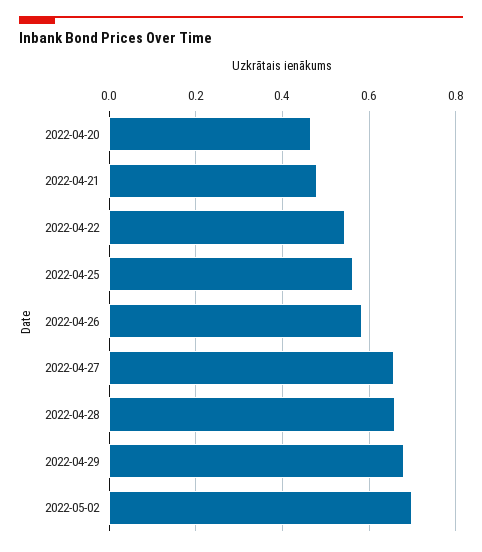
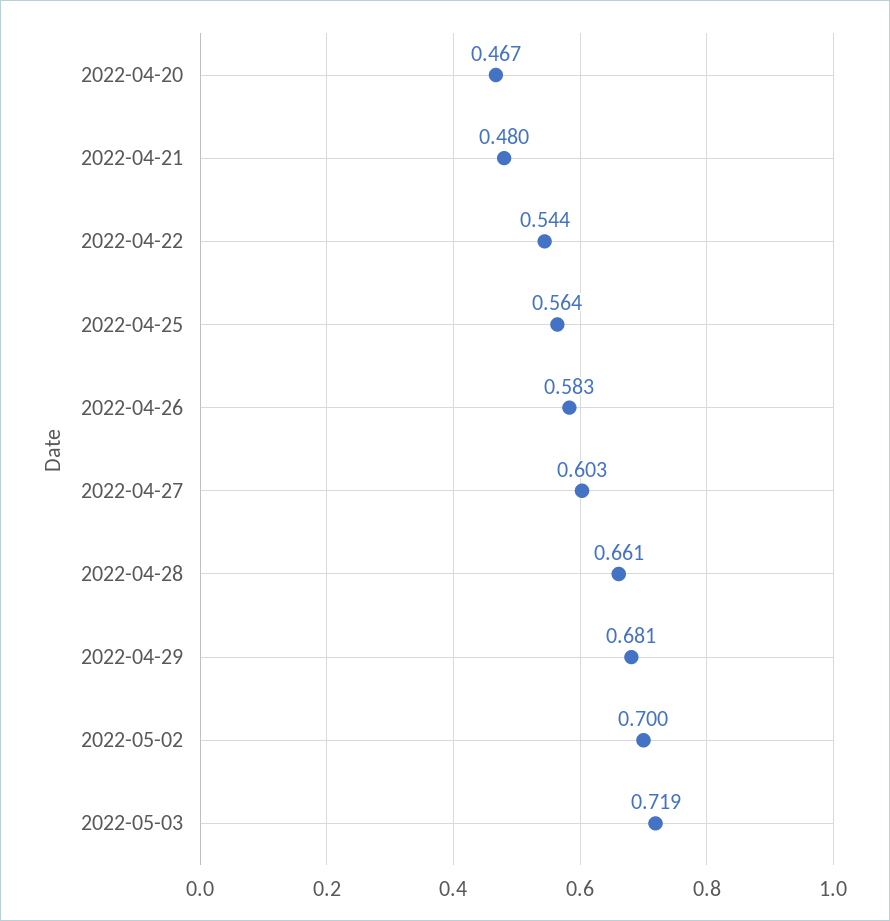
2022-04-27: 0.66 -> 0.603
2022-05-03: none -> 0.719

